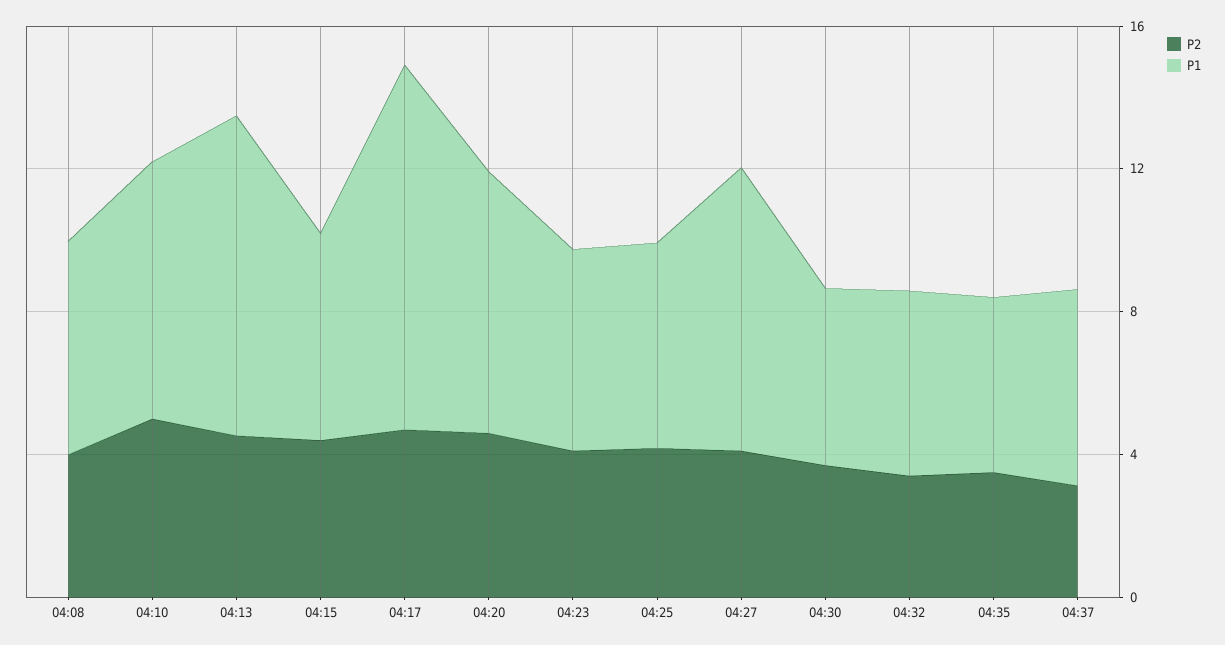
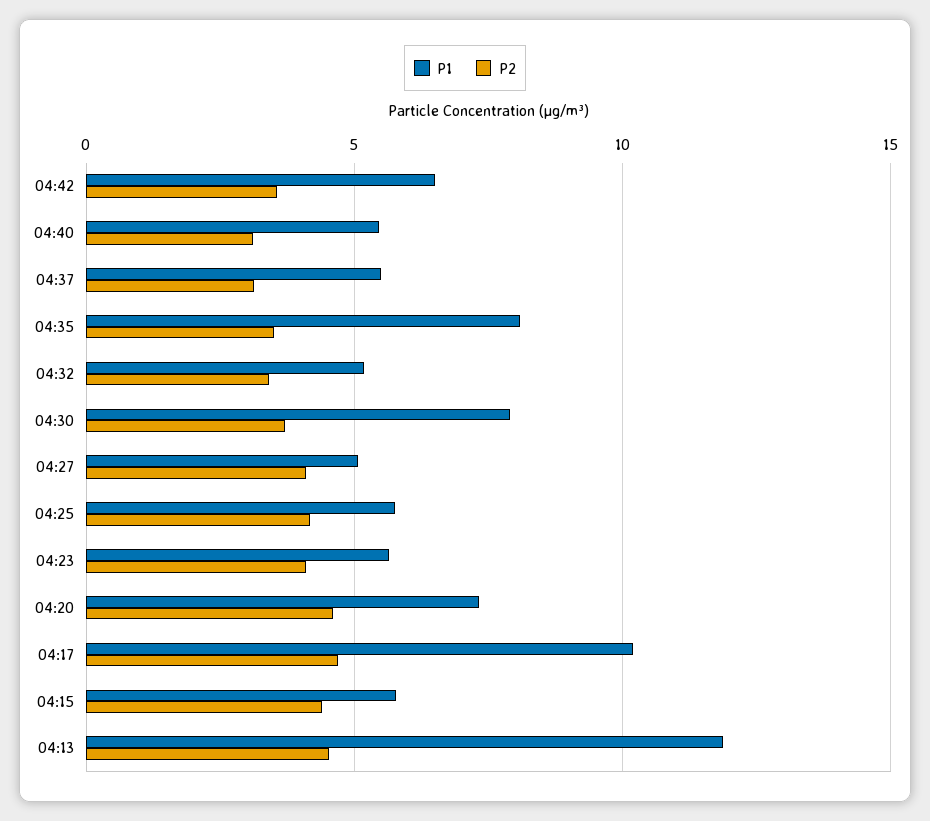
P2, 04:08: 4 -> none
P1, 04:08: 6 -> none
P2, 04:10: 5 -> none
P1, 04:10: 7 -> none
P1, 04:13: 9 -> 12
P1, 04:27: 8 -> 5
P1, 04:30: 5 -> 8
P1, 04:35: 5 -> 8
P1, 04:42: none -> 6.5
P2, 04:42: none -> 3.5
P1, 04:40: none -> 5.5
P2, 04:40: none -> 3

